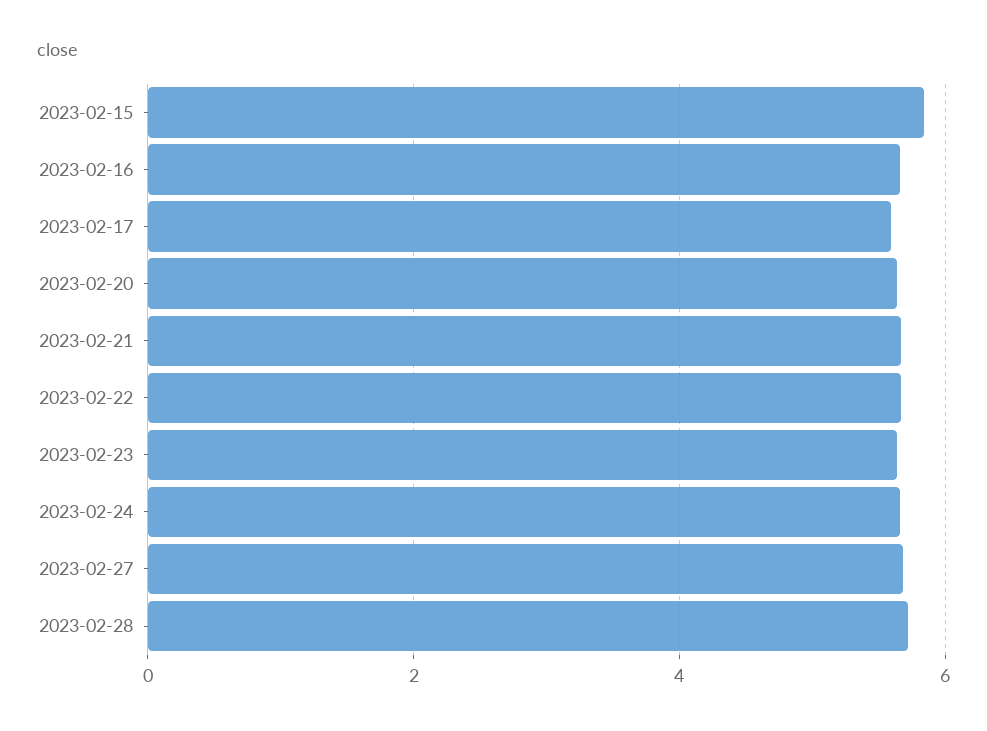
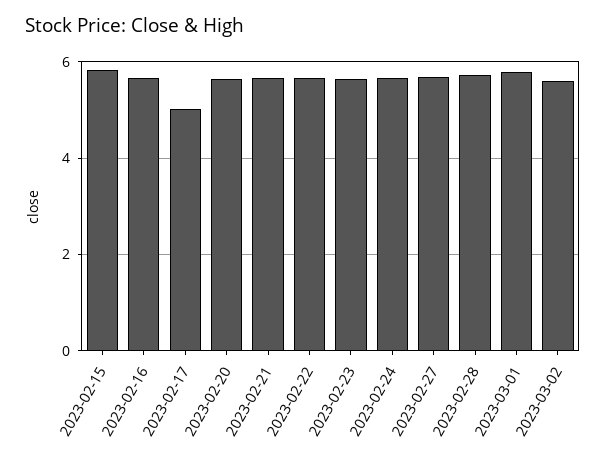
2023-02-17: 5.6 -> 5
2023-03-01: none -> 5.8
2023-03-02: none -> 5.6

